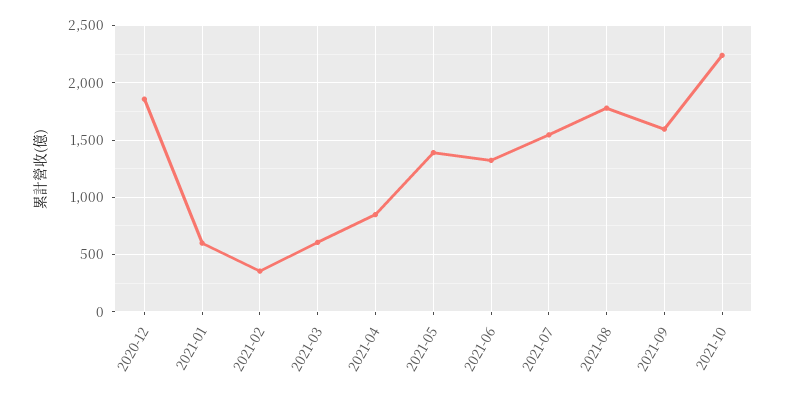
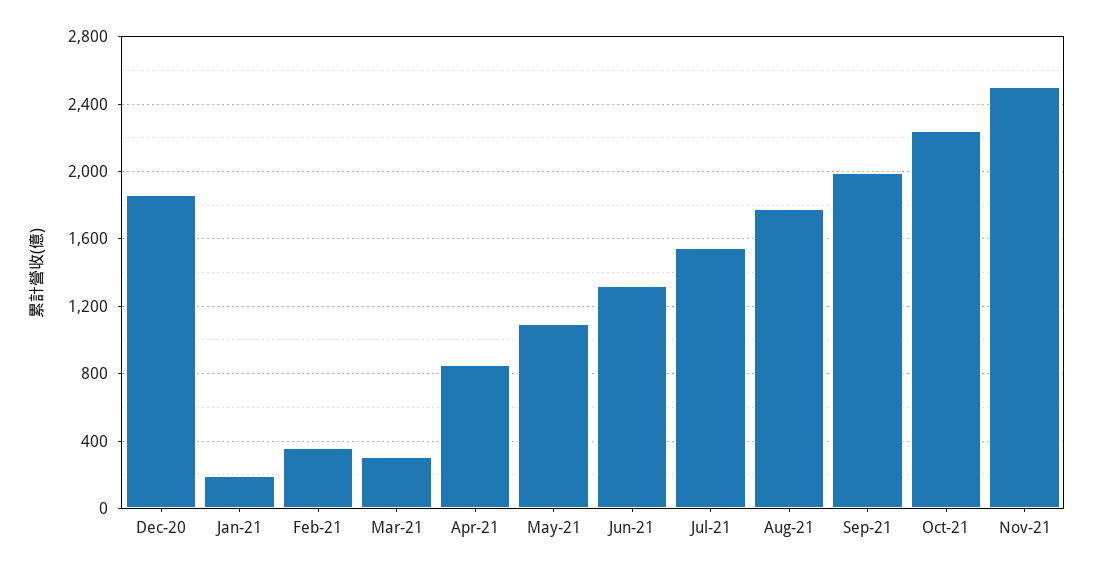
2021-01: 600 -> 200
2021-03: 600 -> 300
2021-05: 1400 -> 1100
2021-09: 1600 -> 2000
Nov-21: none -> 2500

